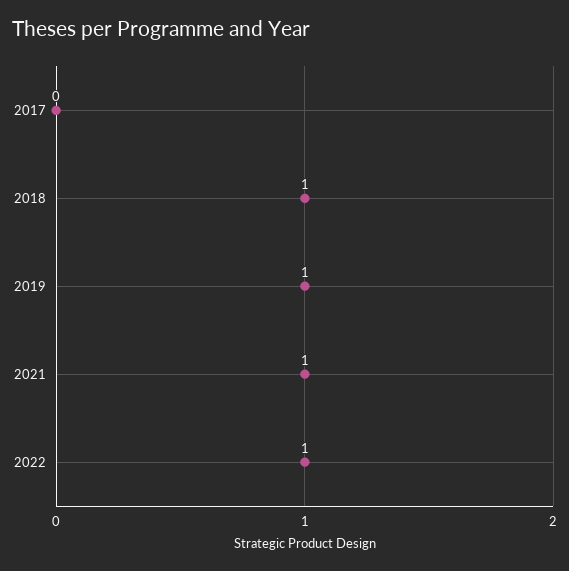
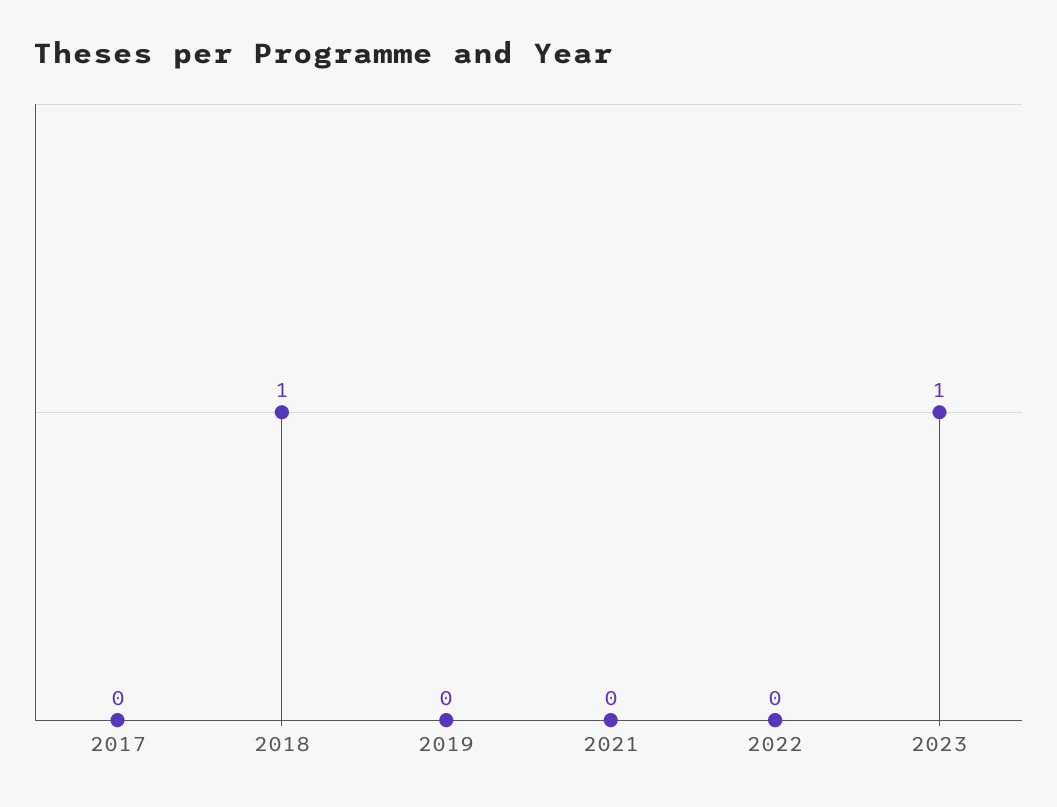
2019: 1 -> 0
2021: 1 -> 0
2022: 1 -> 0
2023: none -> 1

